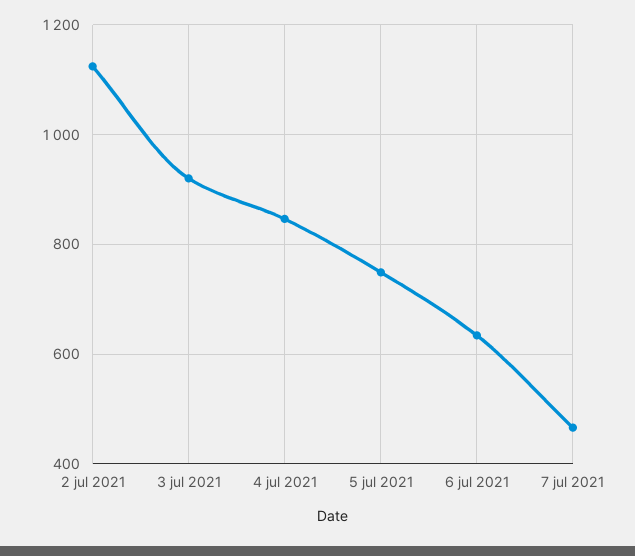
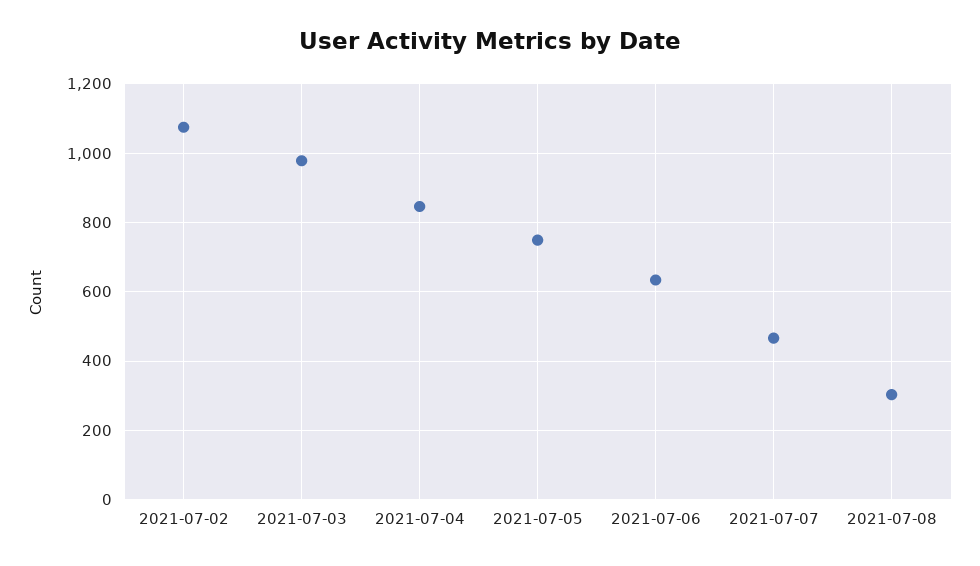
2 jul 2021: 1120 -> 1080
3 jul 2021: 920 -> 980
2021-07-08: none -> 300

